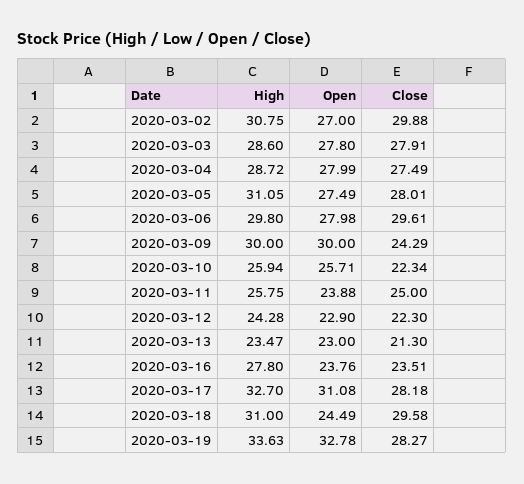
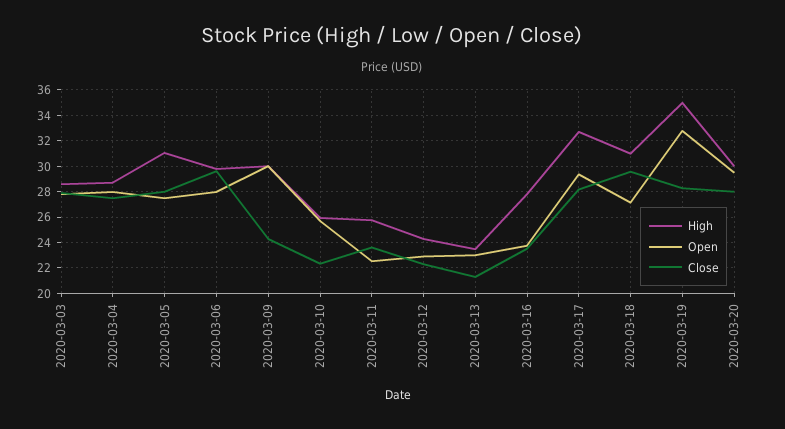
High, 2020-03-02: 30.75 -> none
Open, 2020-03-02: 27 -> none
Close, 2020-03-02: 29.88 -> none
Open, 2020-03-11: 23.88 -> 22.5
Close, 2020-03-11: 25 -> 23.5
Open, 2020-03-17: 31.08 -> 29.5
Open, 2020-03-18: 24.49 -> 27
High, 2020-03-19: 33.63 -> 35
High, 2020-03-20: none -> 30
Open, 2020-03-20: none -> 29.5
Close, 2020-03-20: none -> 28

